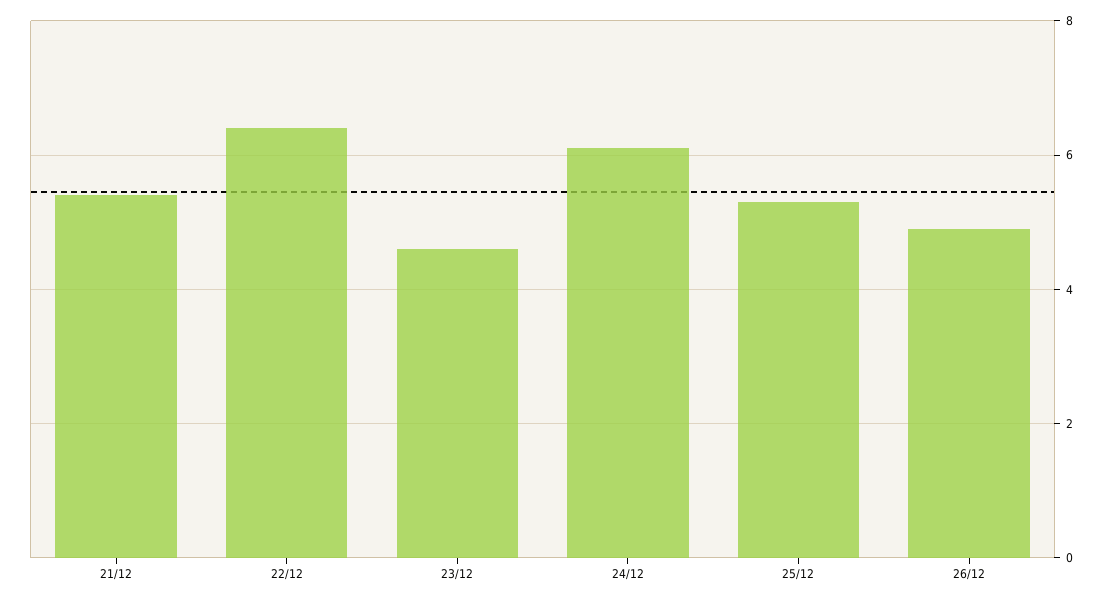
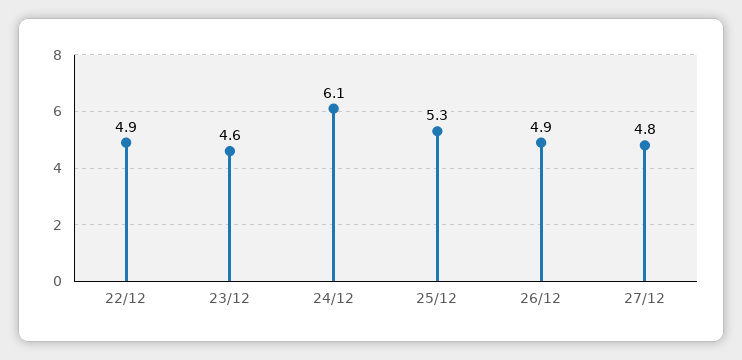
21/12: 5.5 -> none
22/12: 6.5 -> 4.9
27/12: none -> 4.8

